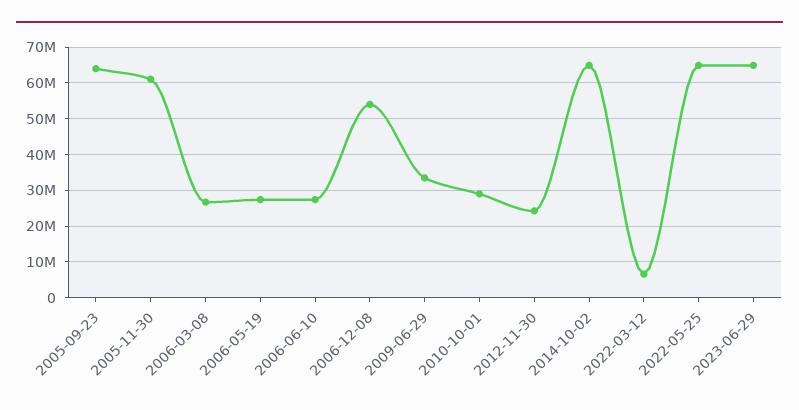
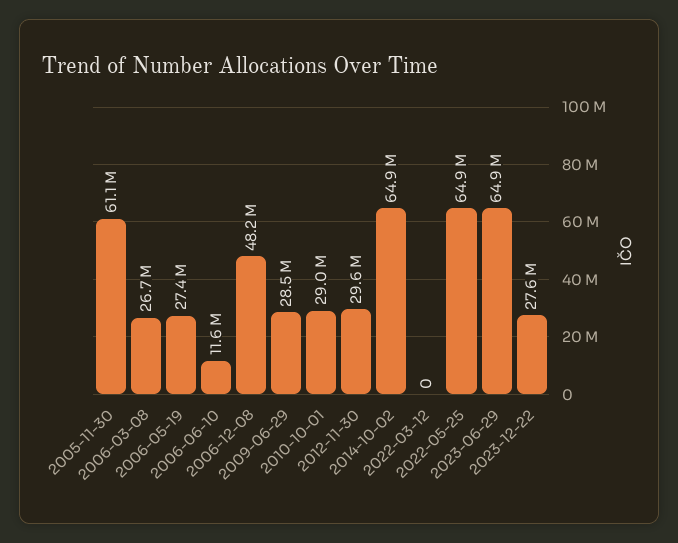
2005-09-23: 64000000 -> none
2006-06-10: 28000000 -> 11600000
2006-12-08: 54000000 -> 48200000
2009-06-29: 34000000 -> 28500000
2012-11-30: 24000000 -> 29600000
2022-03-12: 6000000 -> 0
2023-12-22: none -> 27600000

